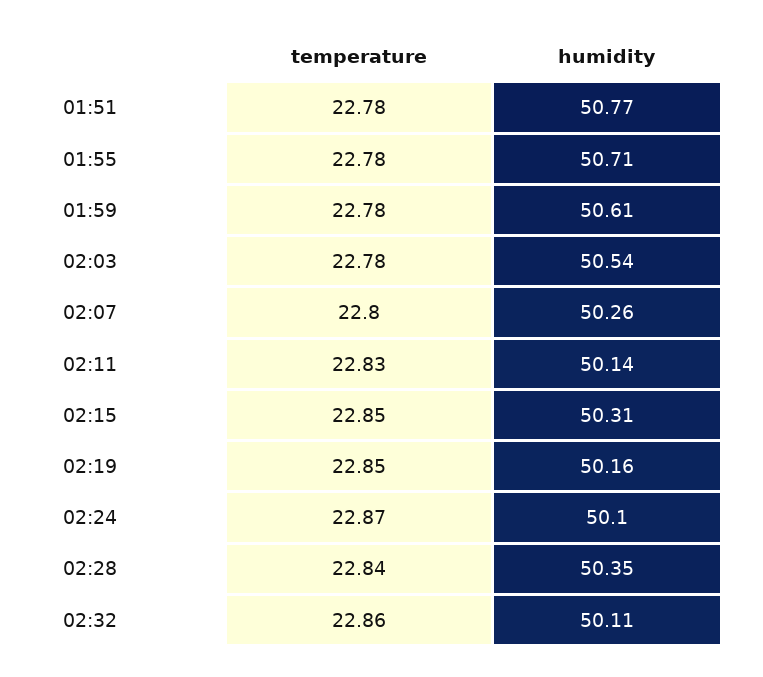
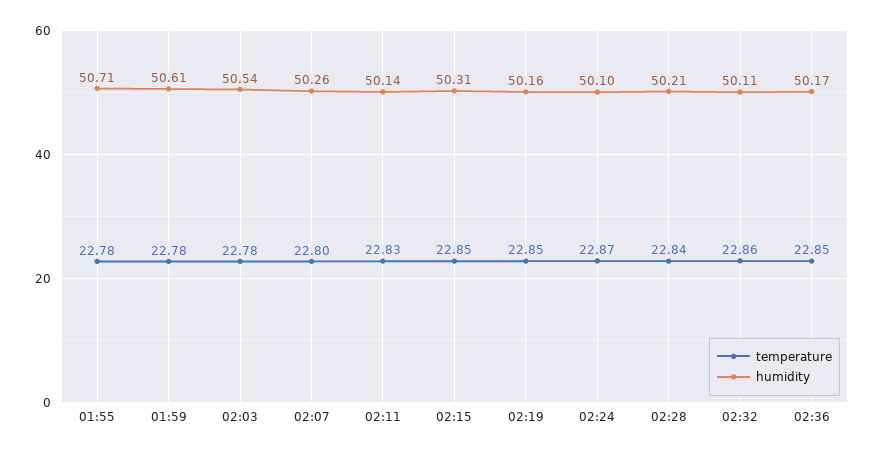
temperature, 01:51: 22.78 -> none
humidity, 01:51: 50.77 -> none
humidity, 02:28: 50.35 -> 50.21
temperature, 02:36: none -> 22.85
humidity, 02:36: none -> 50.17

